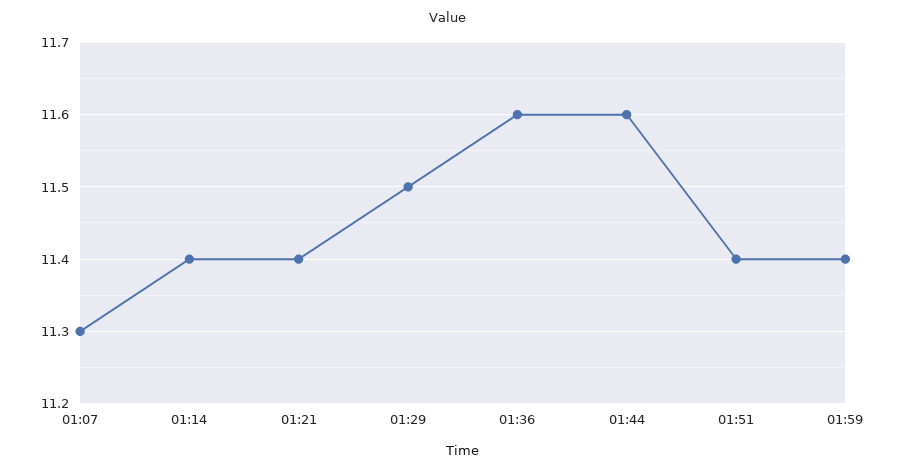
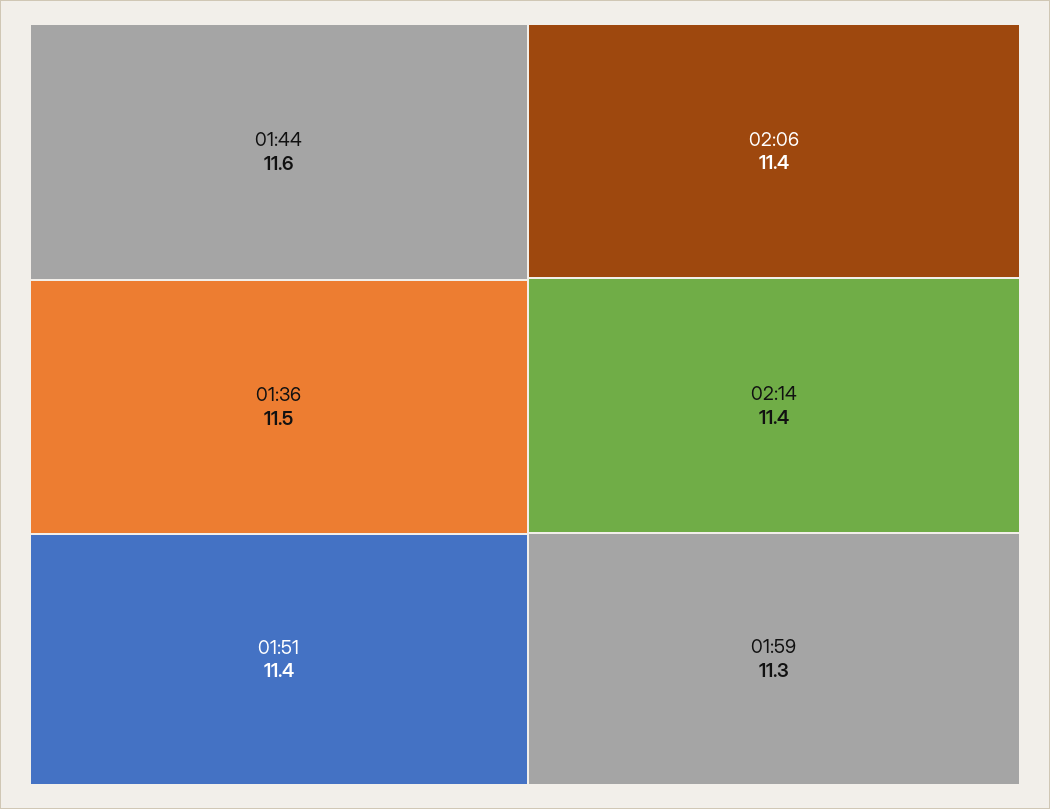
01:07: 11.3 -> none
01:14: 11.4 -> none
01:21: 11.4 -> none
01:29: 11.5 -> none
01:36: 11.6 -> 11.5
01:59: 11.4 -> 11.3
02:06: none -> 11.4
02:14: none -> 11.4

